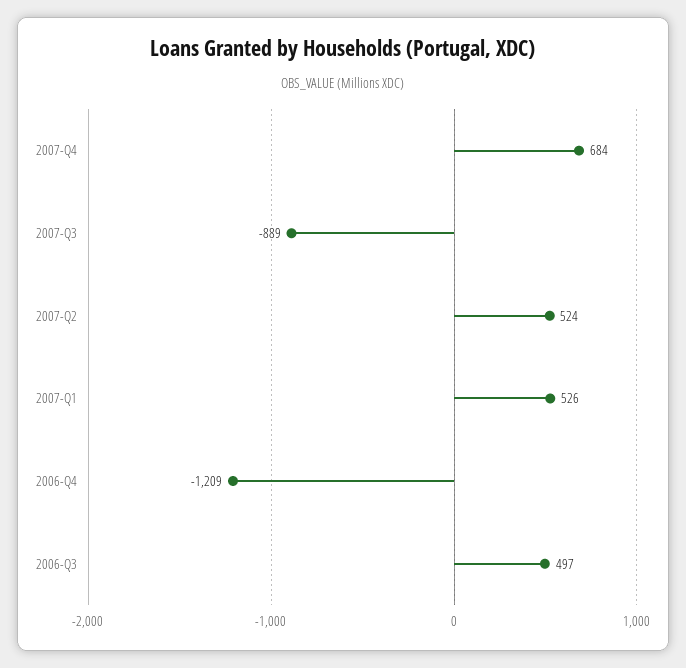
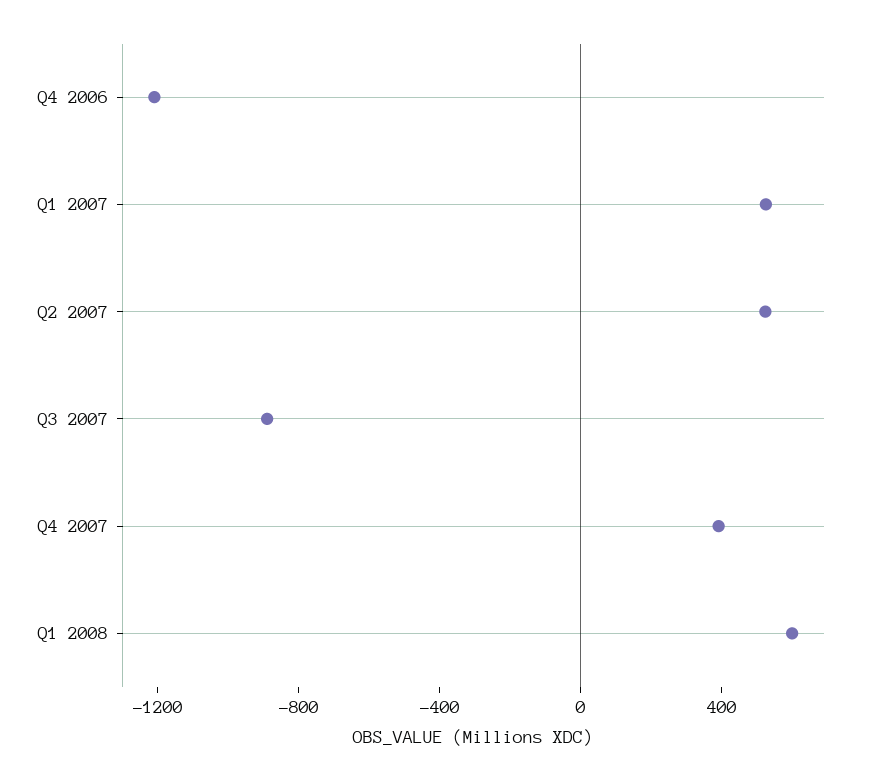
2007-Q4: 684 -> 400
2006-Q3: 497 -> none
Q1 2008: none -> 600

